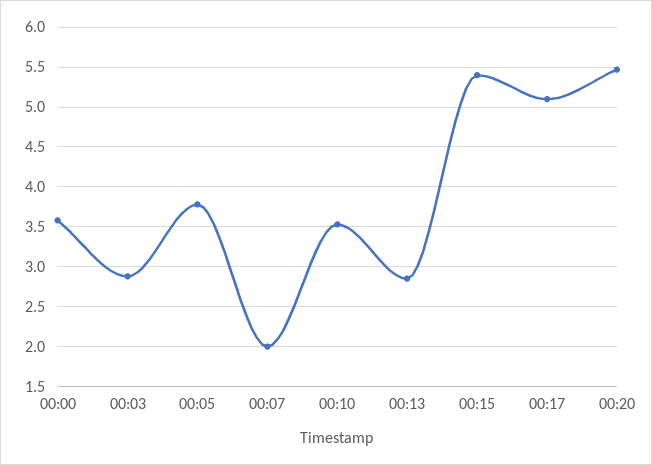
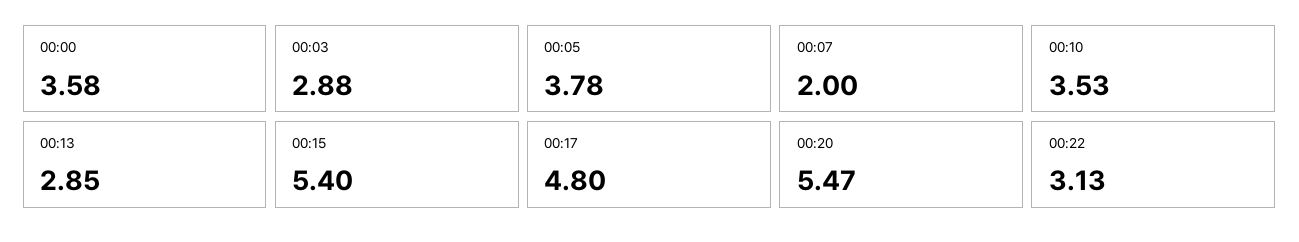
00:17: 5.1 -> 4.8
00:22: none -> 3.13

